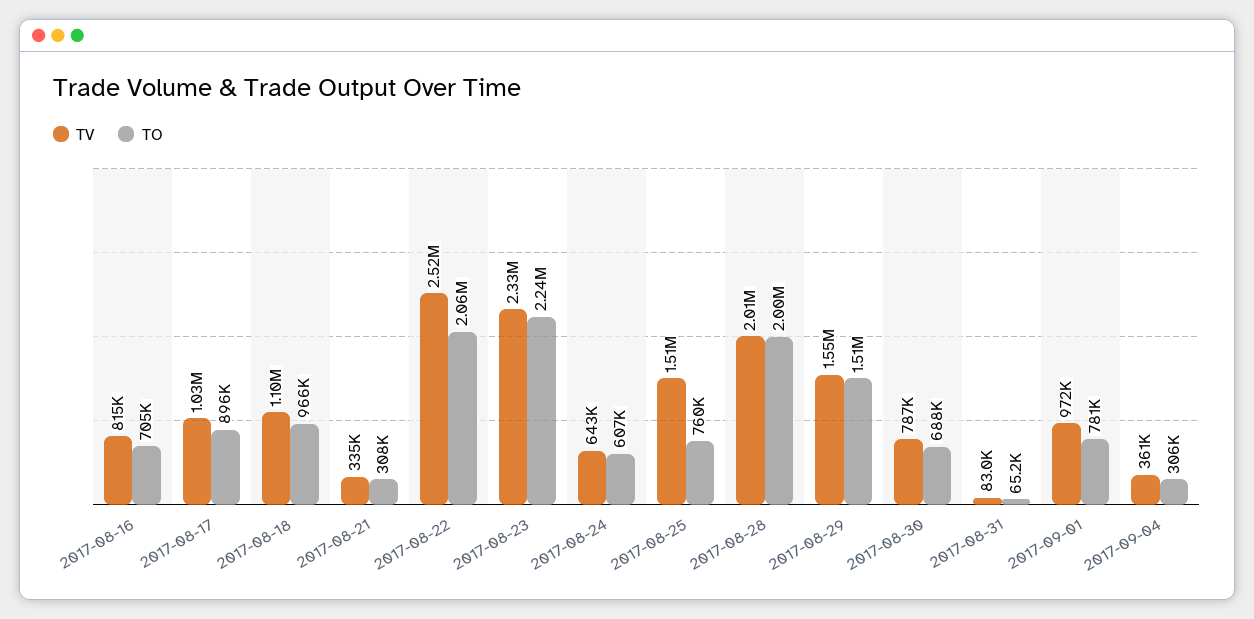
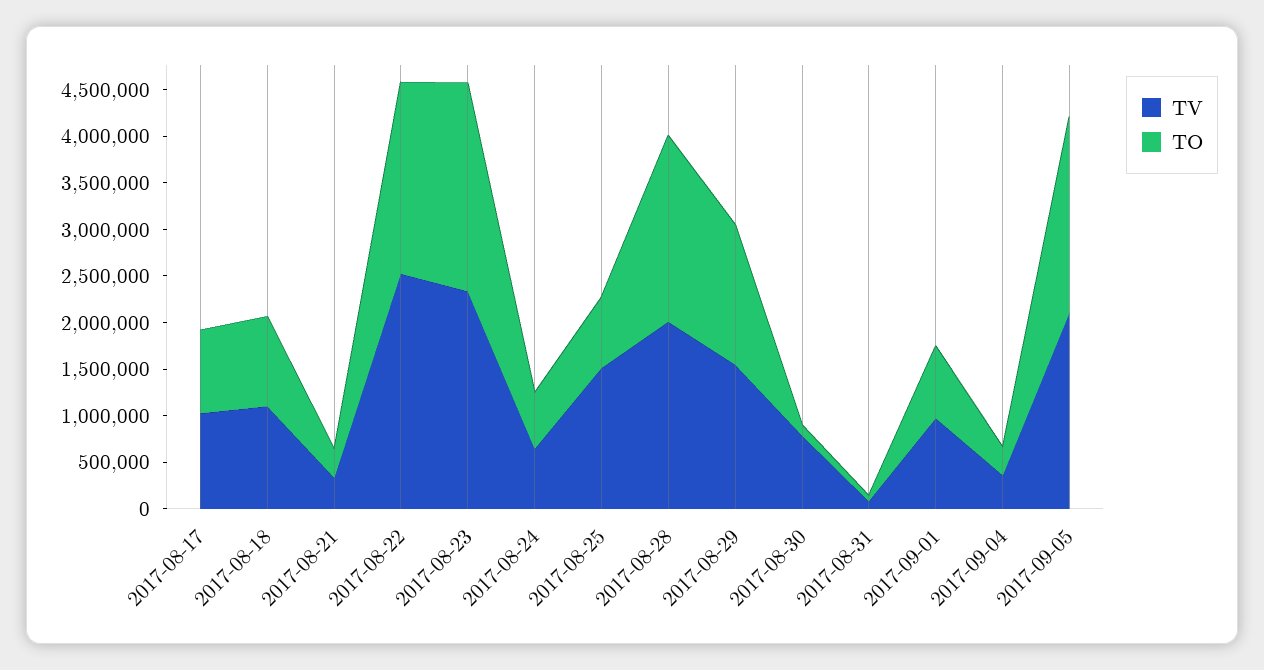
TV, 2017-08-16: 815000 -> none
TO, 2017-08-16: 705000 -> none
TO, 2017-08-30: 688000 -> 100000
TV, 2017-09-05: none -> 2100000
TO, 2017-09-05: none -> 2100000

